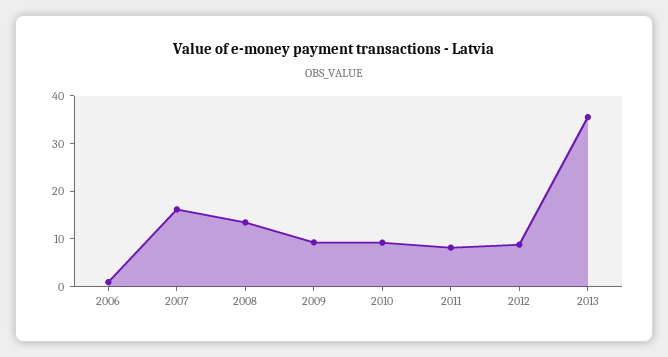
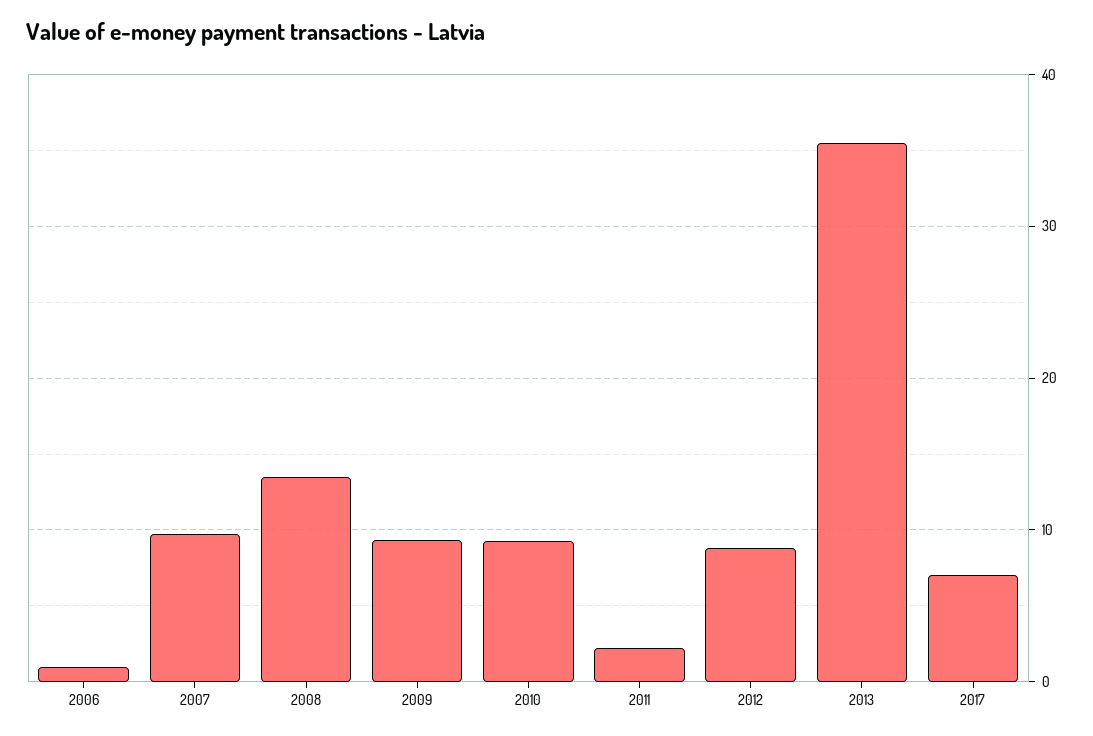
2007: 16 -> 10
2011: 8 -> 2
2017: none -> 7

